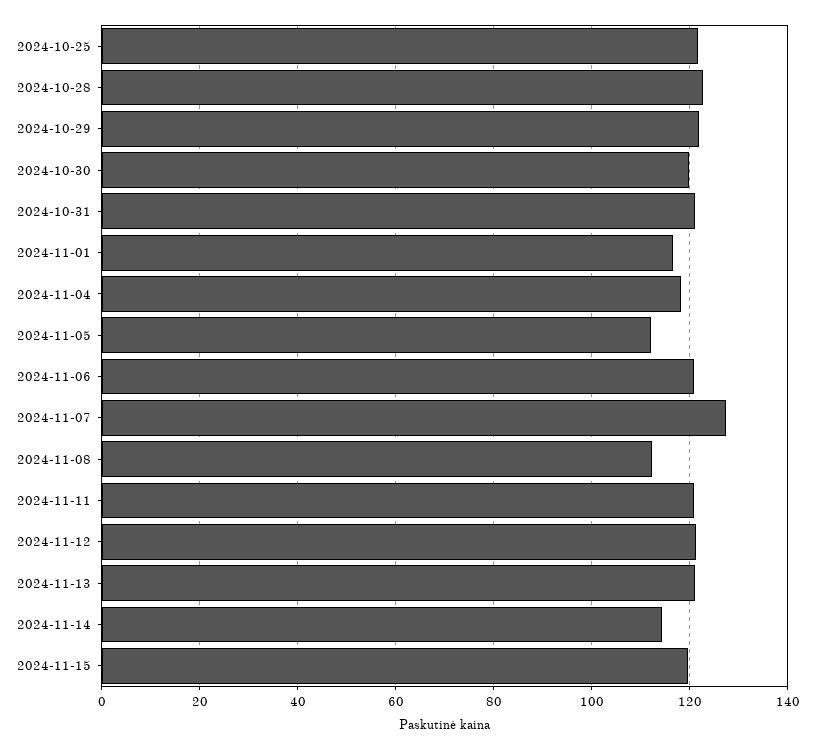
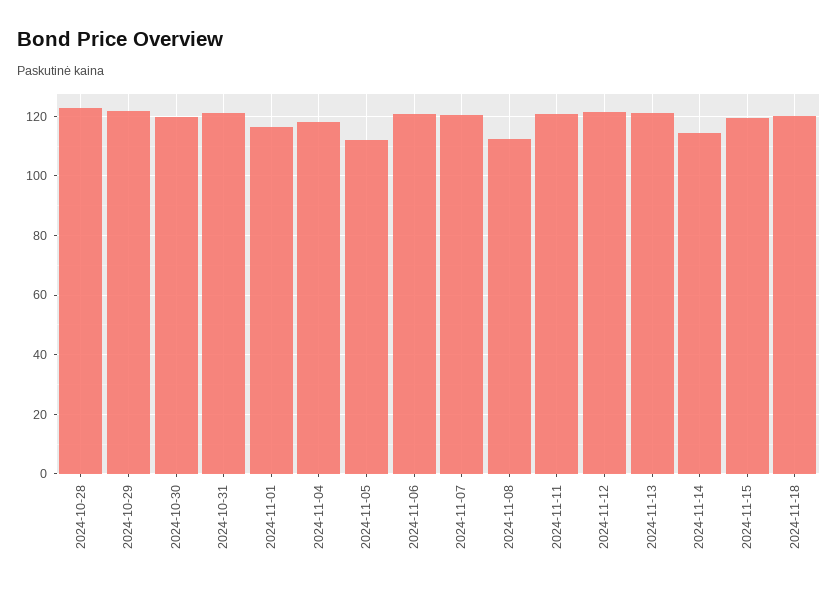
2024-10-25: 122 -> none
2024-11-07: 128 -> 120
2024-11-18: none -> 120

